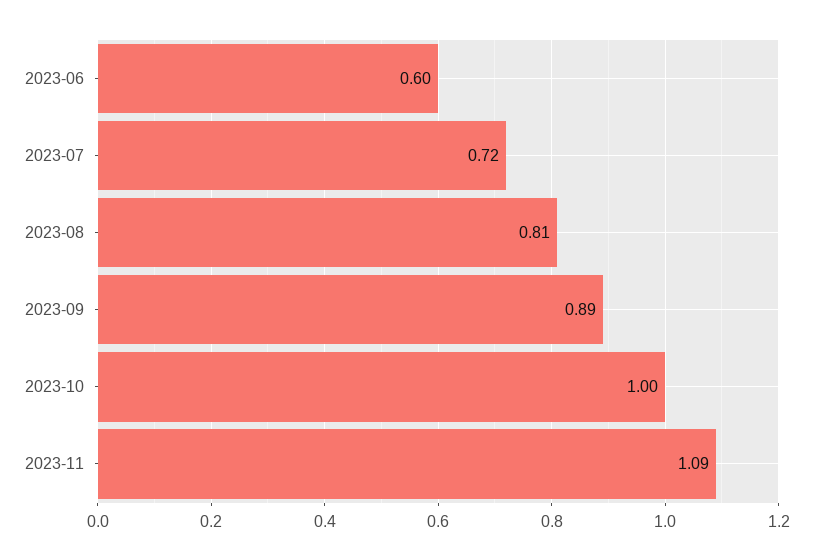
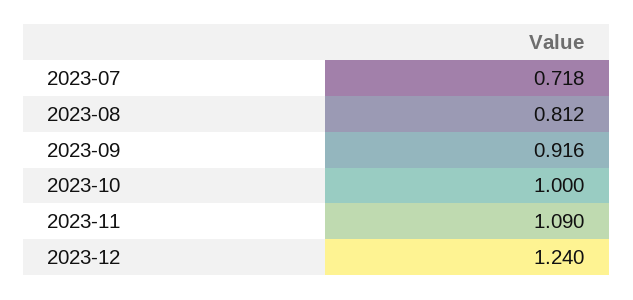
2023-06: 0.6 -> none
2023-09: 0.89 -> 0.916
2023-12: none -> 1.24

